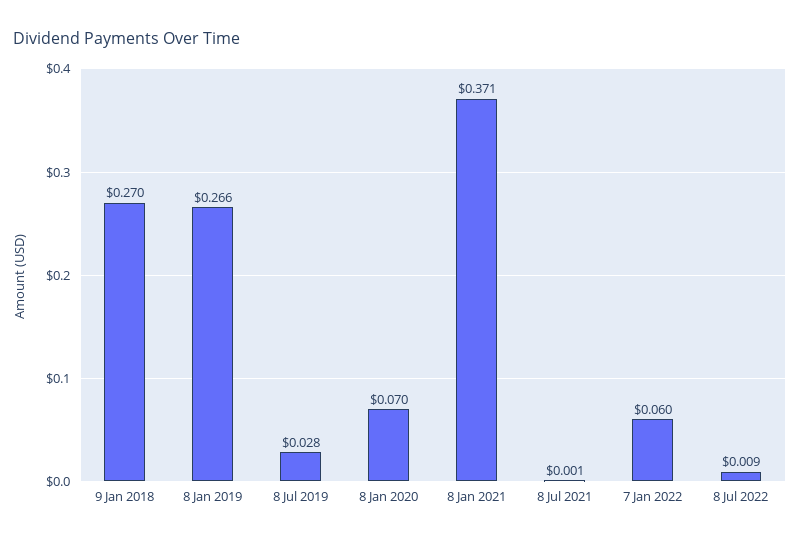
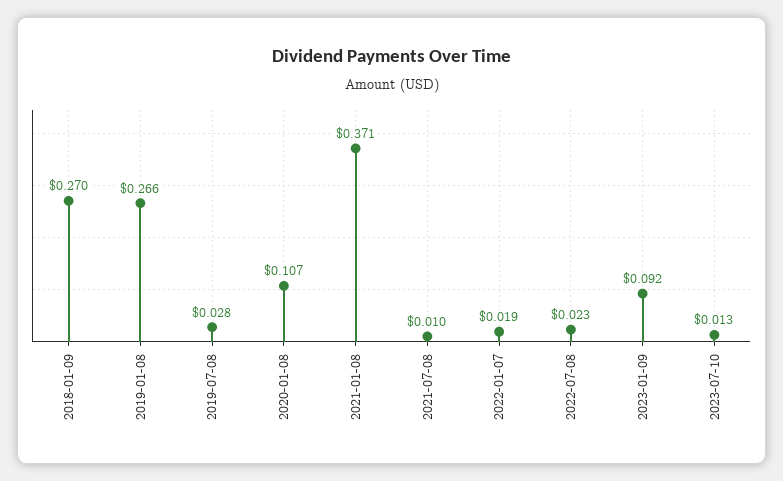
8 Jan 2020: 0.07 -> 0.107
8 Jul 2021: 0.001 -> 0.01
7 Jan 2022: 0.06 -> 0.019
8 Jul 2022: 0.009 -> 0.023
2023-01-09: none -> 0.092
2023-07-10: none -> 0.013

